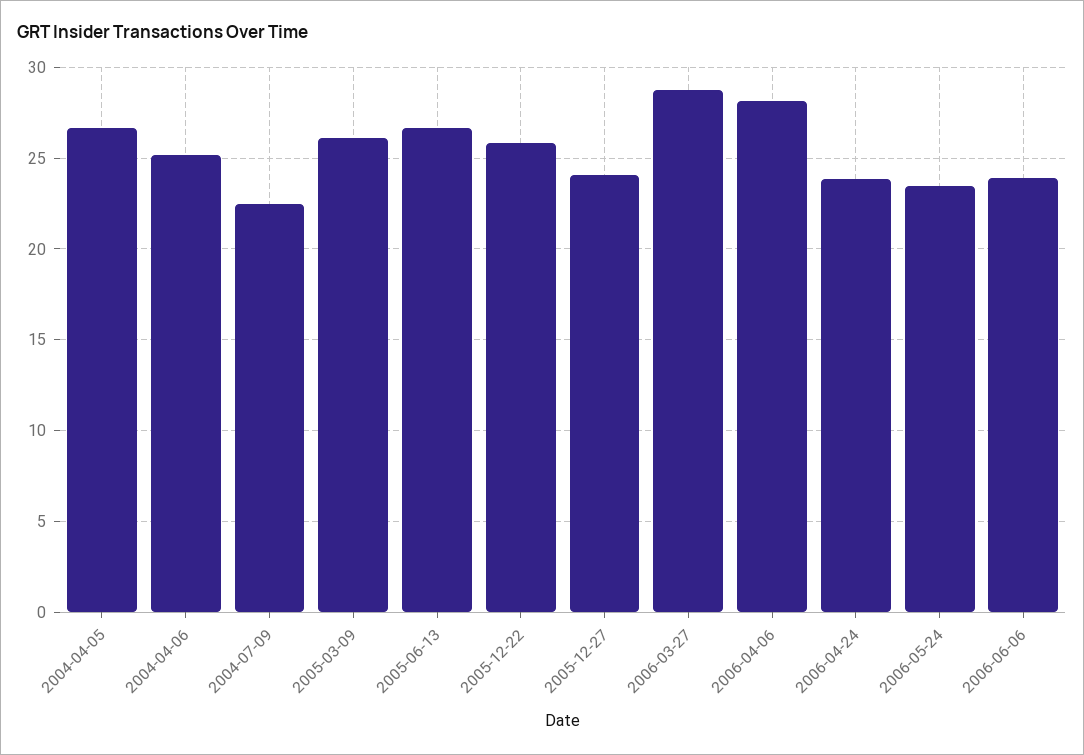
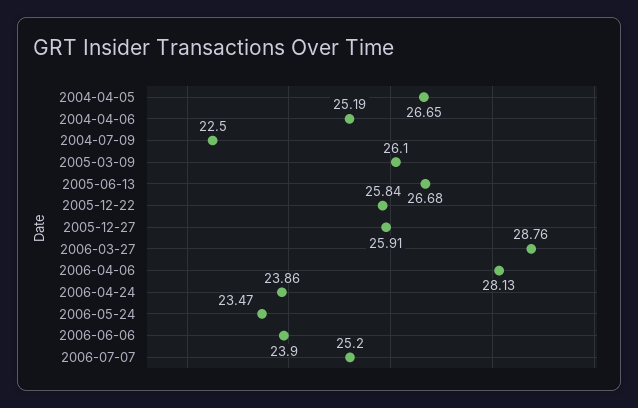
2005-12-27: 24 -> 25.91
2006-07-07: none -> 25.2

